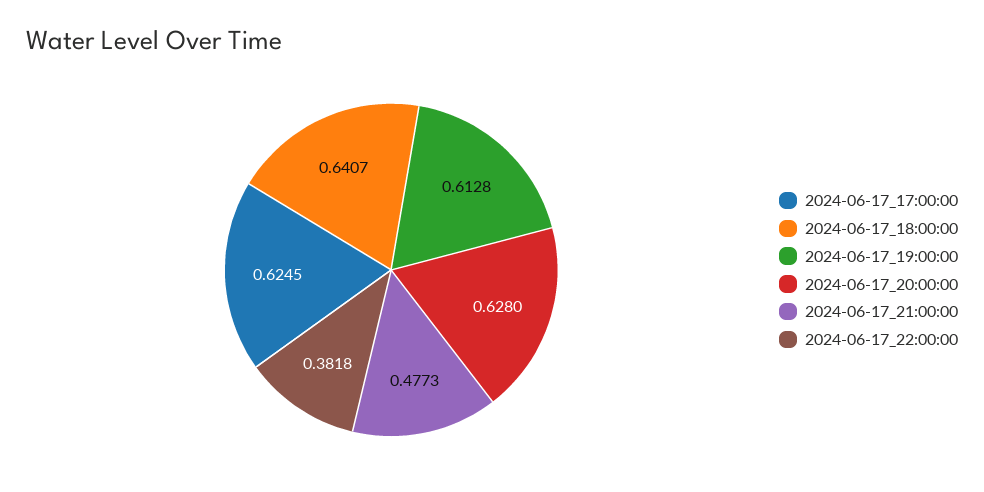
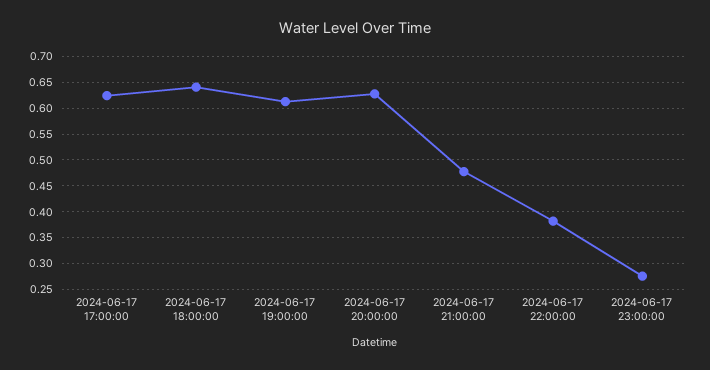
2024-06-17 23:00:00: none -> 0.275

